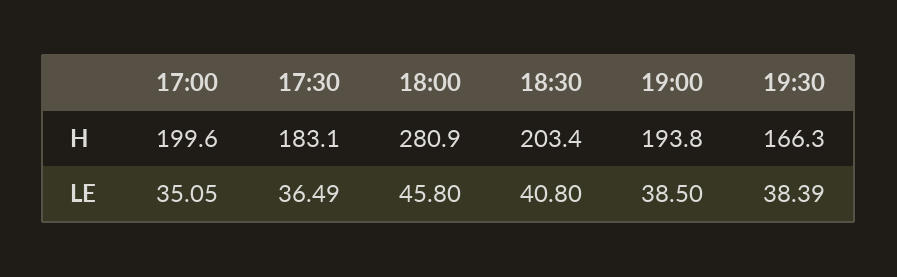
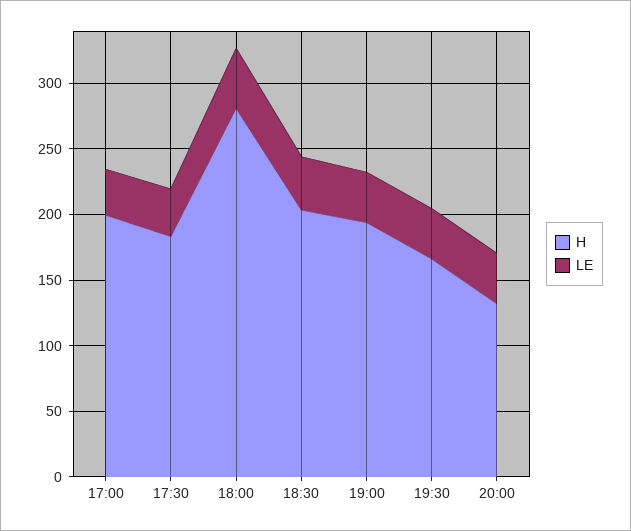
H, 20:00: none -> 130
LE, 20:00: none -> 40

